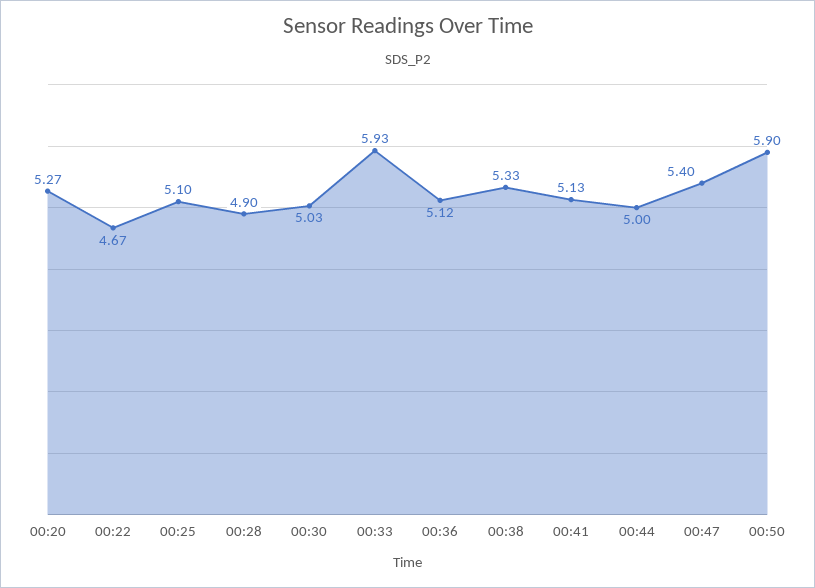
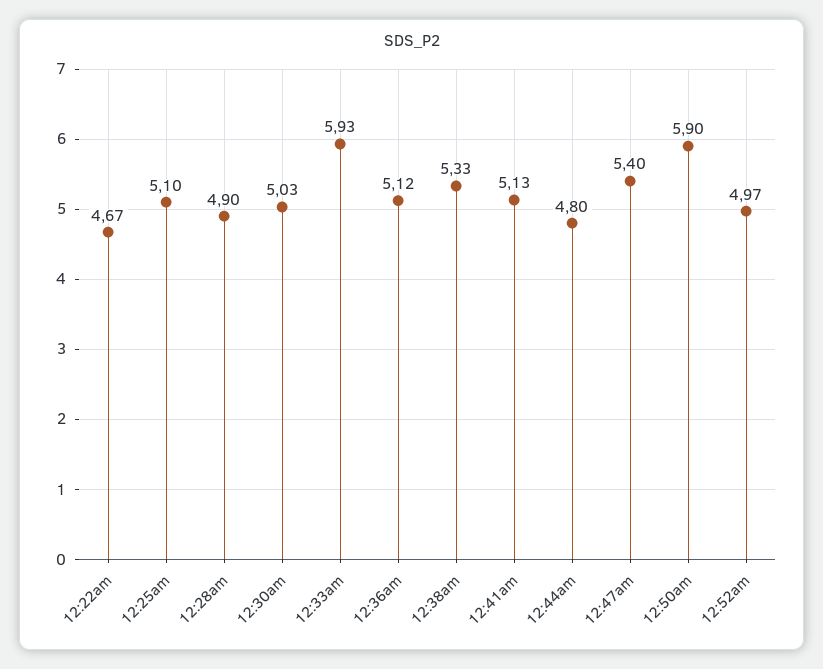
00:20: 5.27 -> none
00:44: 5 -> 4.8
12:52am: none -> 4.97

